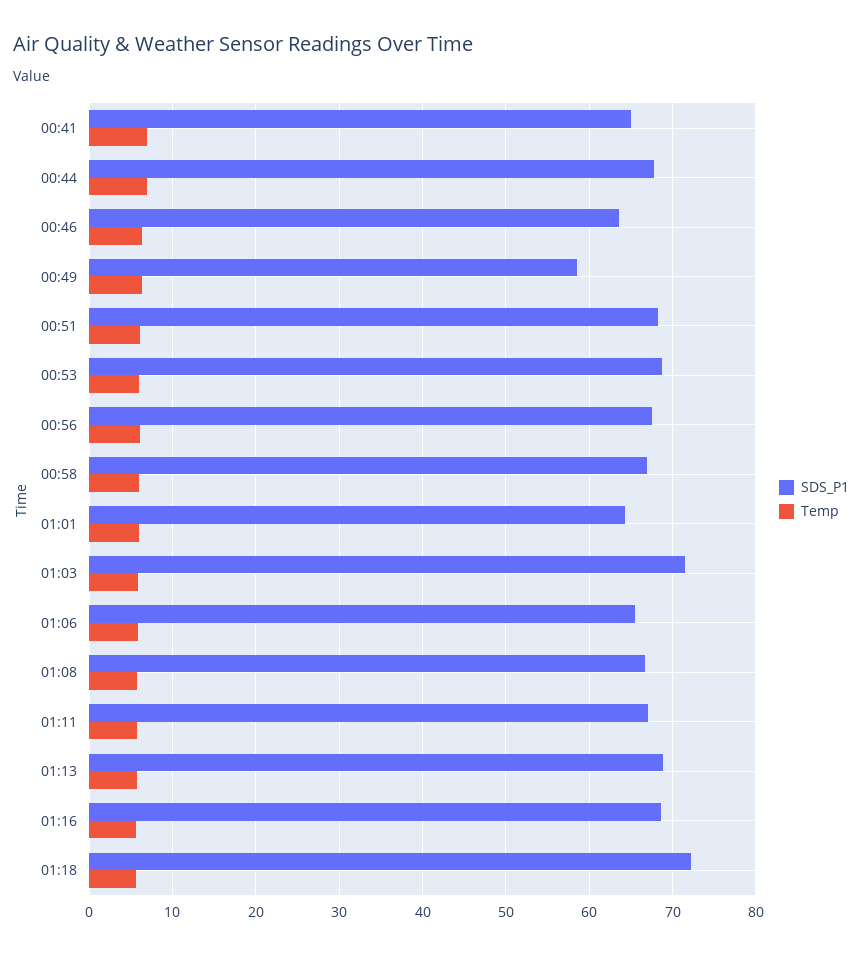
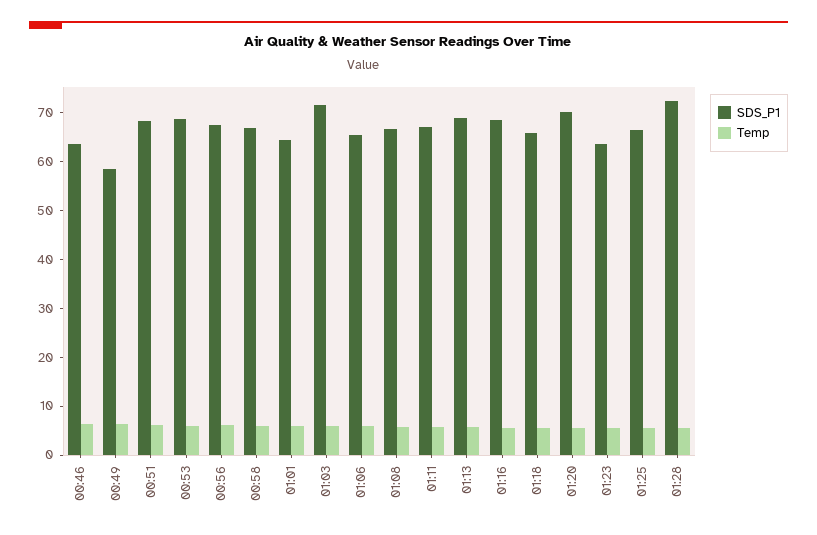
SDS_P1, 00:41: 65 -> none
Temp, 00:41: 7 -> none
SDS_P1, 00:44: 68 -> none
Temp, 00:44: 7 -> none
SDS_P1, 01:18: 72 -> 66
SDS_P1, 01:20: none -> 70
Temp, 01:20: none -> 6
SDS_P1, 01:23: none -> 64
Temp, 01:23: none -> 6
SDS_P1, 01:25: none -> 66
Temp, 01:25: none -> 6
SDS_P1, 01:28: none -> 72
Temp, 01:28: none -> 6

